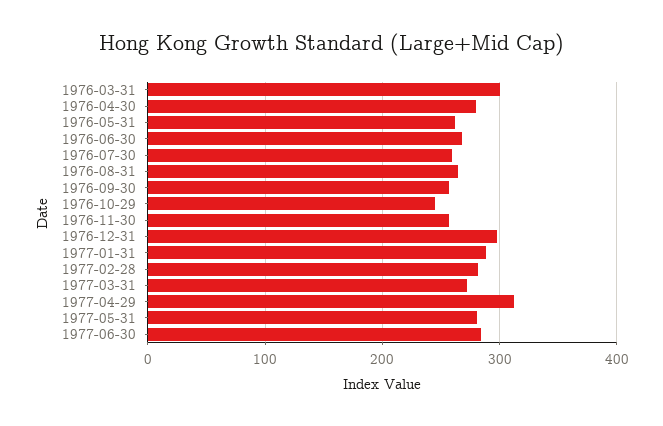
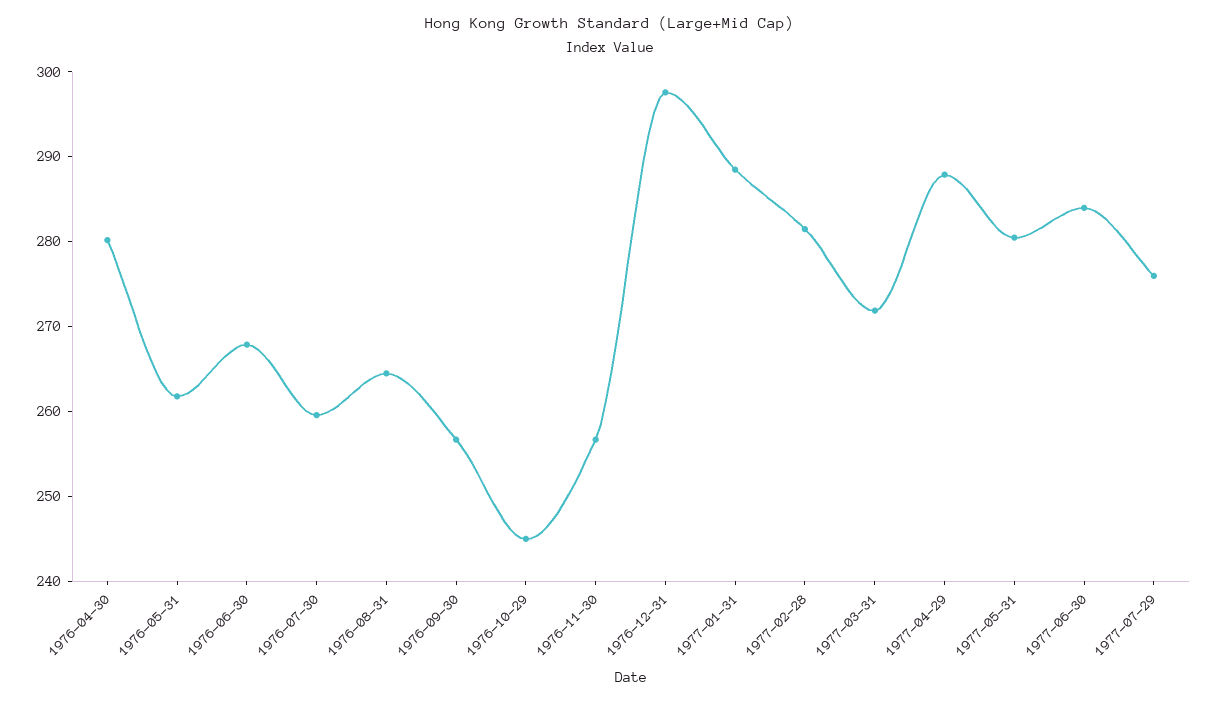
1976-03-31: 300 -> none
1977-04-29: 310 -> 288
1977-07-29: none -> 276

